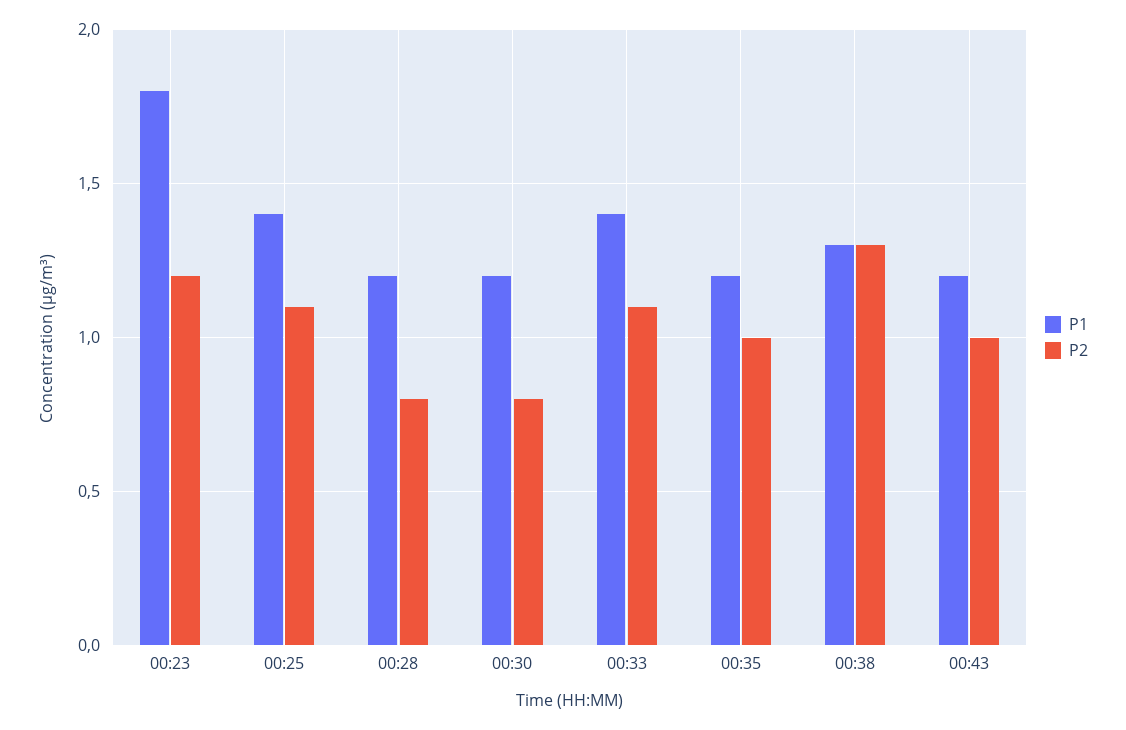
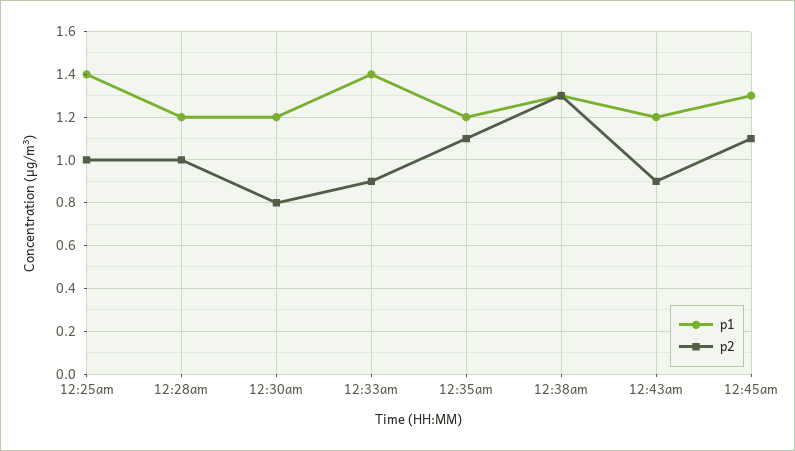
P1, 00:23: 1.8 -> none
P2, 00:23: 1.2 -> none
P2, 00:25: 1.1 -> 1
P2, 00:28: 0.8 -> 1
P2, 00:33: 1.1 -> 0.9
P2, 00:35: 1 -> 1.1
P2, 00:43: 1 -> 0.9
P1, 12:45am: none -> 1.3
P2, 12:45am: none -> 1.1

